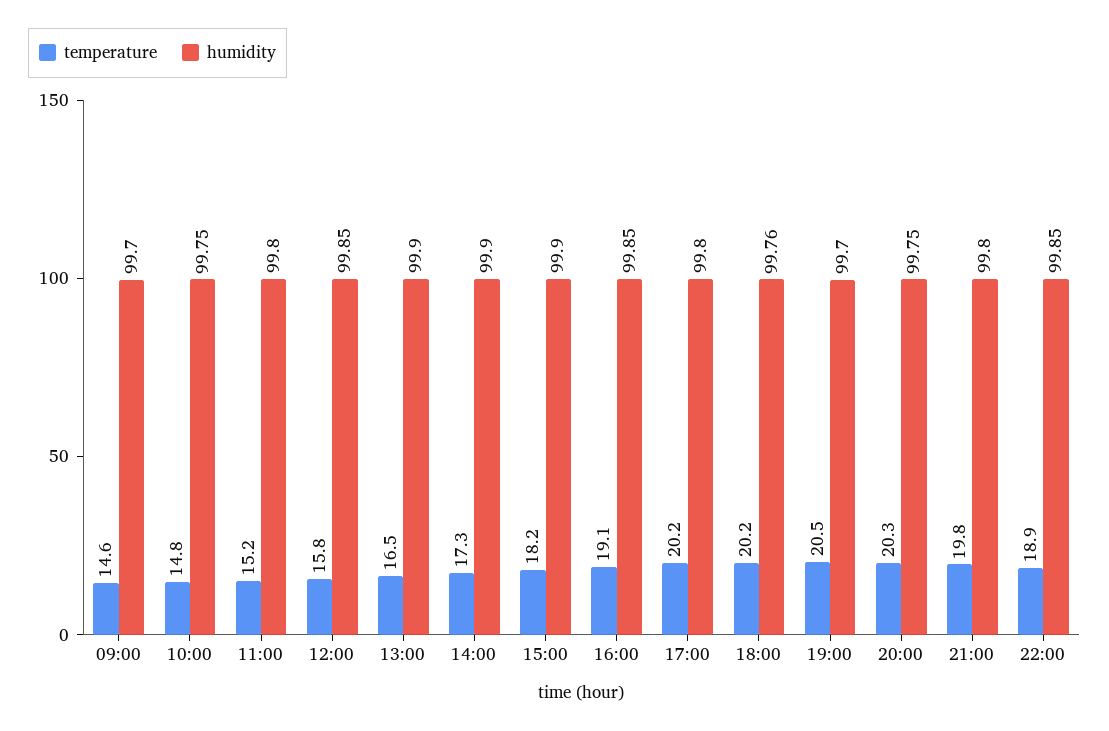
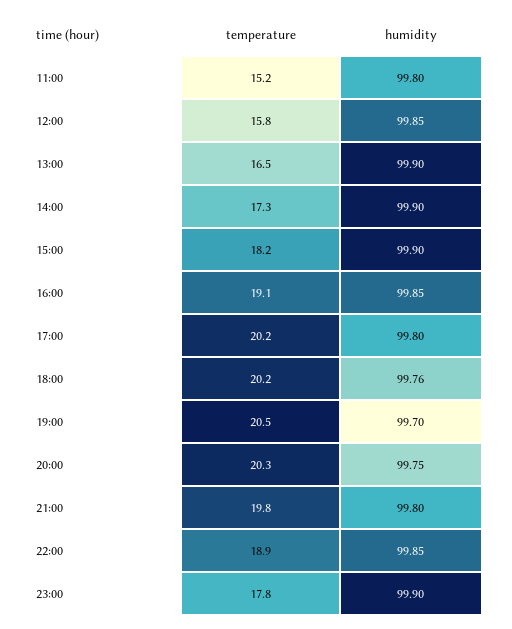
temperature, 09:00: 14.6 -> none
humidity, 09:00: 99.7 -> none
temperature, 10:00: 14.8 -> none
humidity, 10:00: 99.75 -> none
temperature, 23:00: none -> 17.8
humidity, 23:00: none -> 99.9

